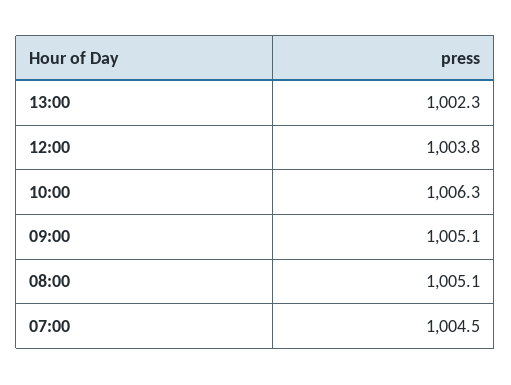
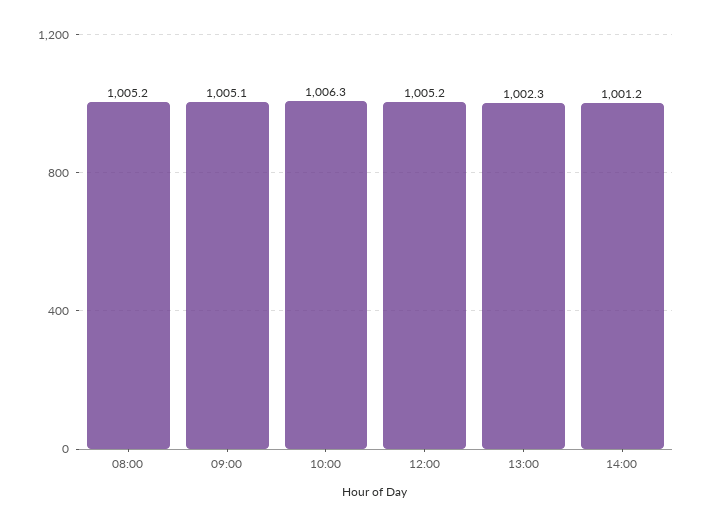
12:00: 1003.8 -> 1005.2
08:00: 1005.1 -> 1005.2
07:00: 1004.5 -> none
14:00: none -> 1001.2

